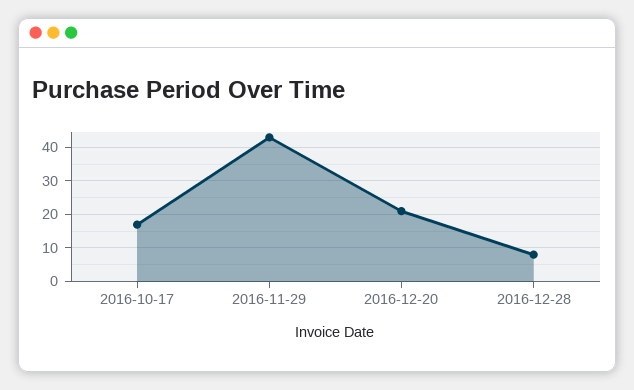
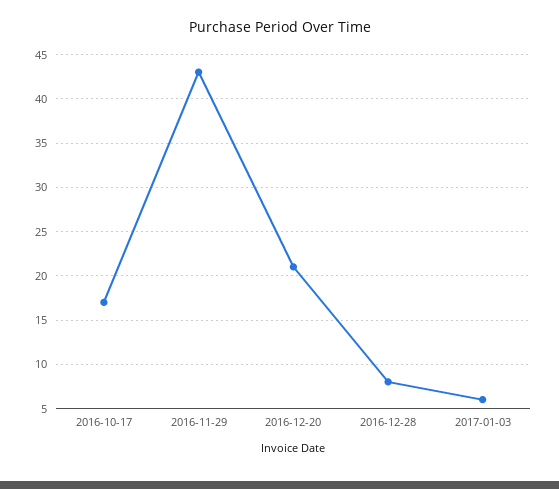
2017-01-03: none -> 6

